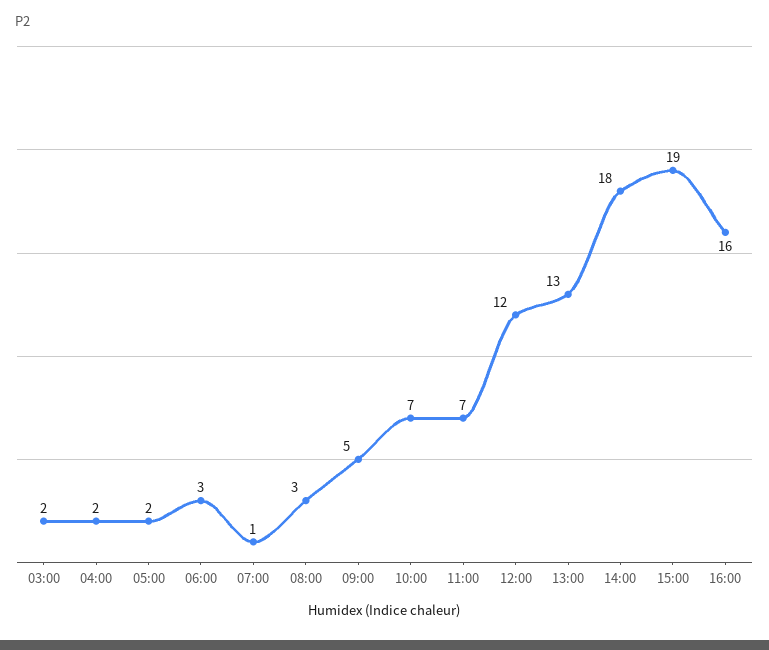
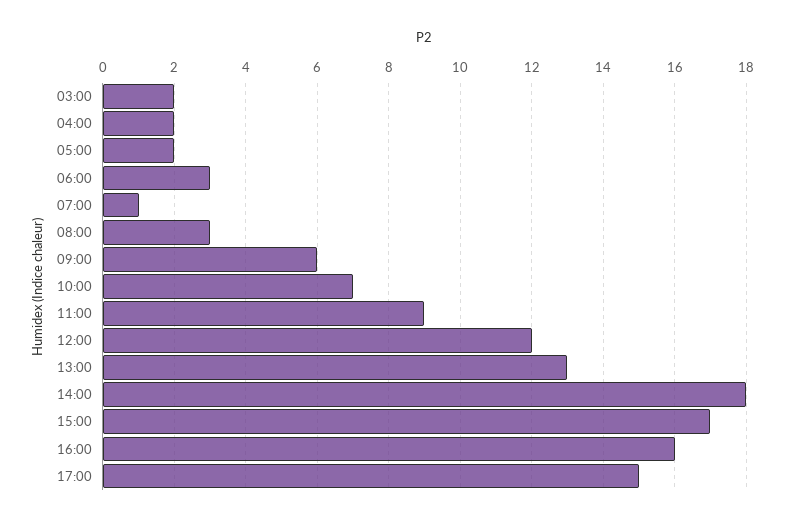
09:00: 5 -> 6
11:00: 7 -> 9
15:00: 19 -> 17
17:00: none -> 15

